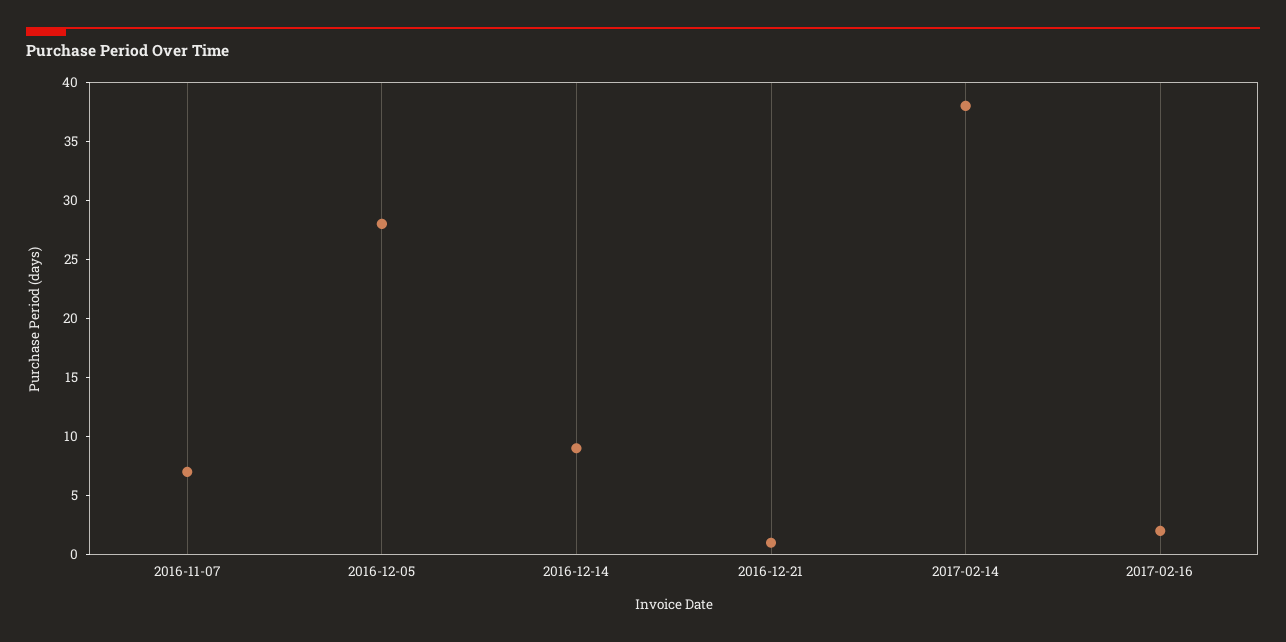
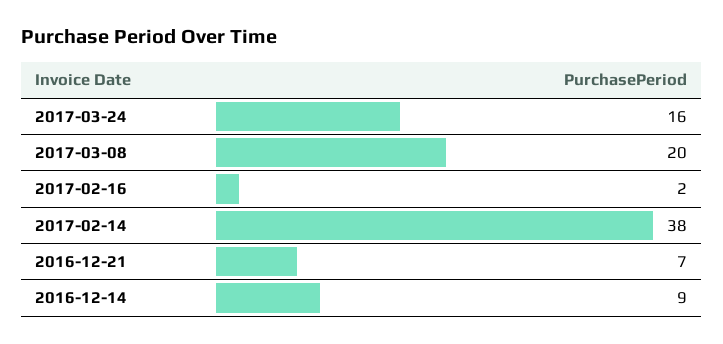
2016-11-07: 7 -> none
2016-12-05: 28 -> none
2016-12-21: 1 -> 7
2017-03-24: none -> 16
2017-03-08: none -> 20

